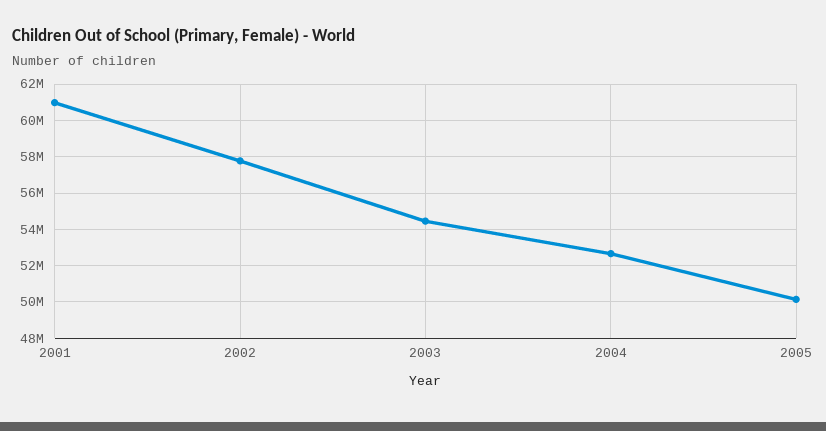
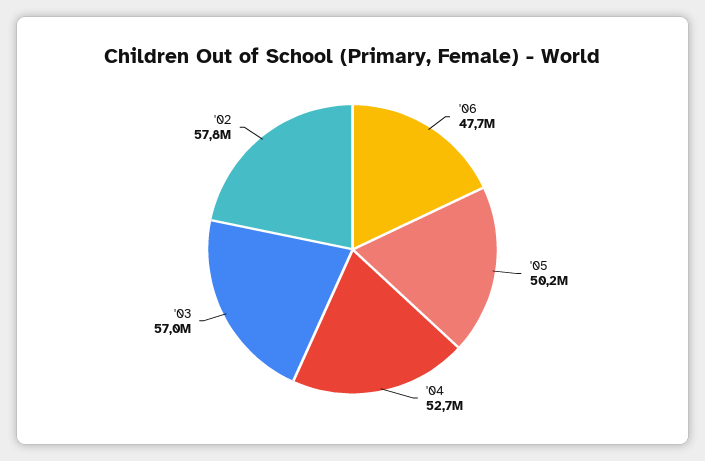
2001: 61000000 -> none
2003: 54500000 -> 57000000
'06: none -> 47700000

